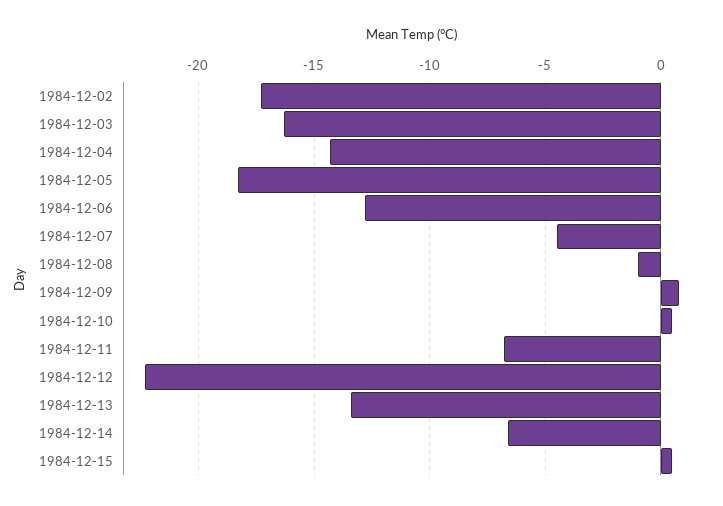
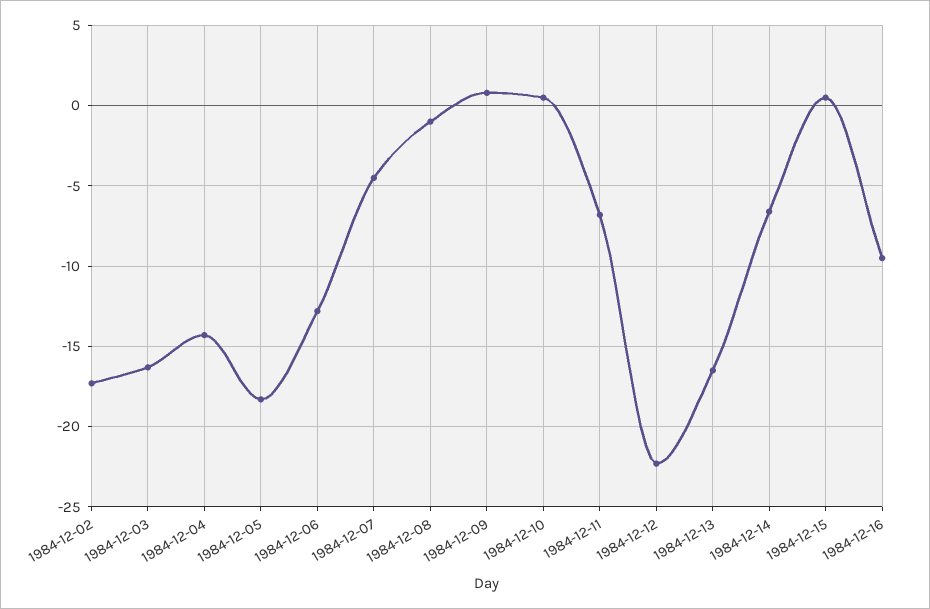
1984-12-13: -13.5 -> -16.5
1984-12-16: none -> -9.5

